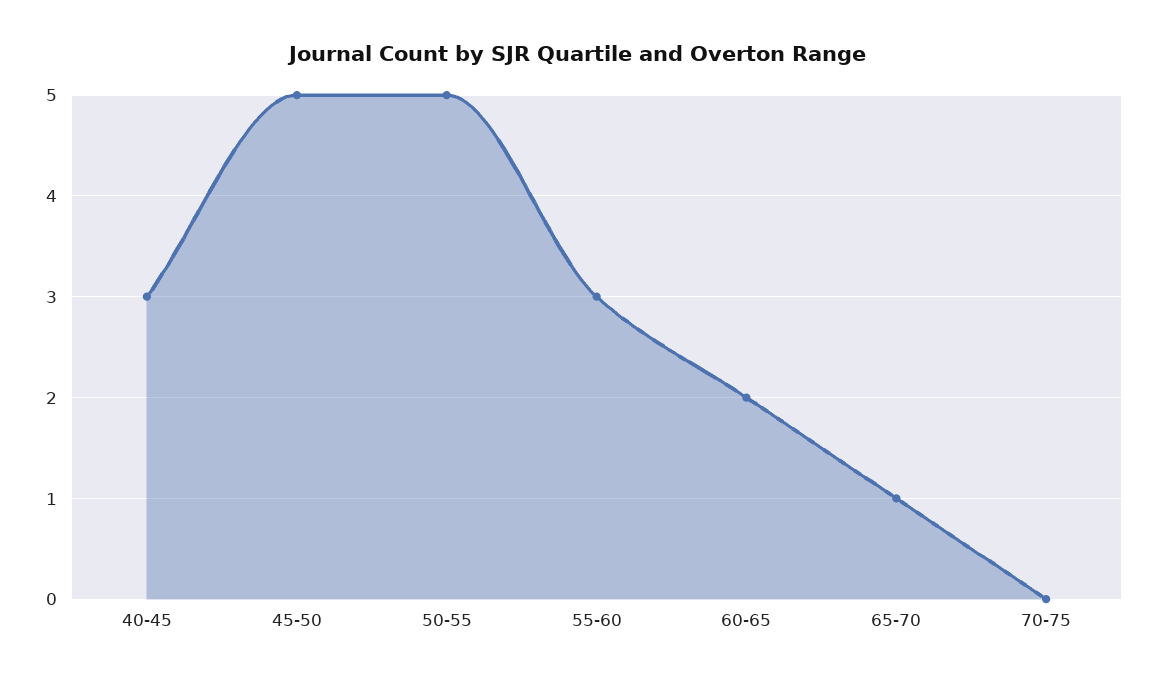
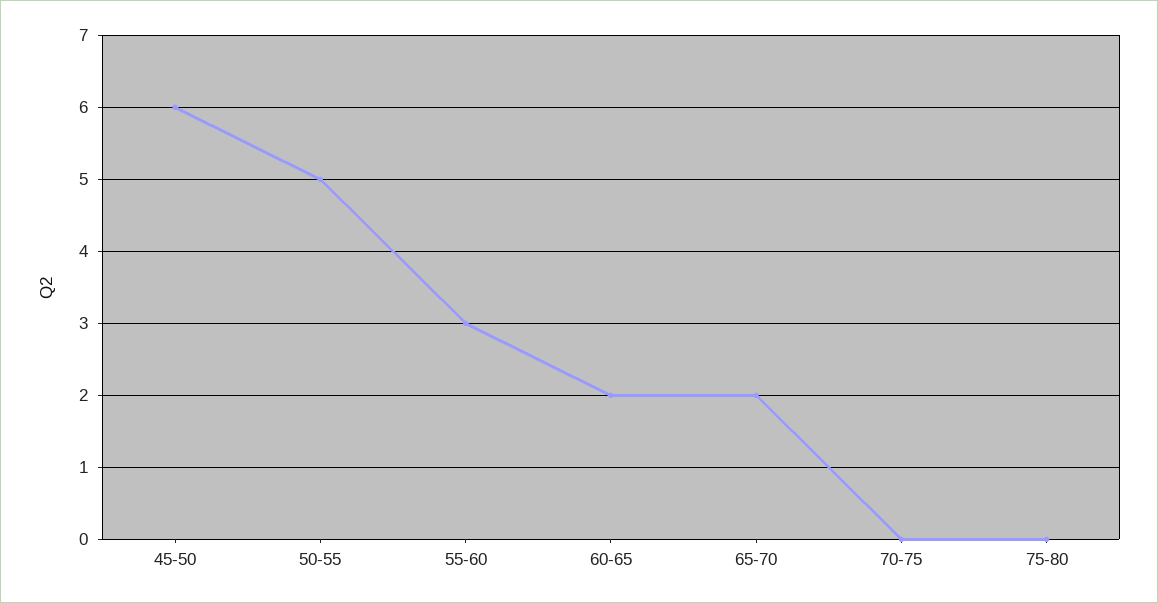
40-45: 3 -> none
45-50: 5 -> 6
65-70: 1 -> 2
75-80: none -> 0

